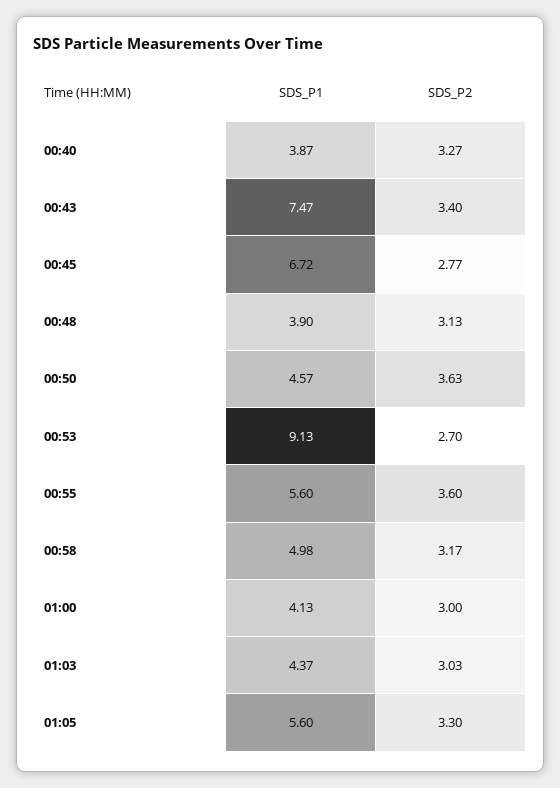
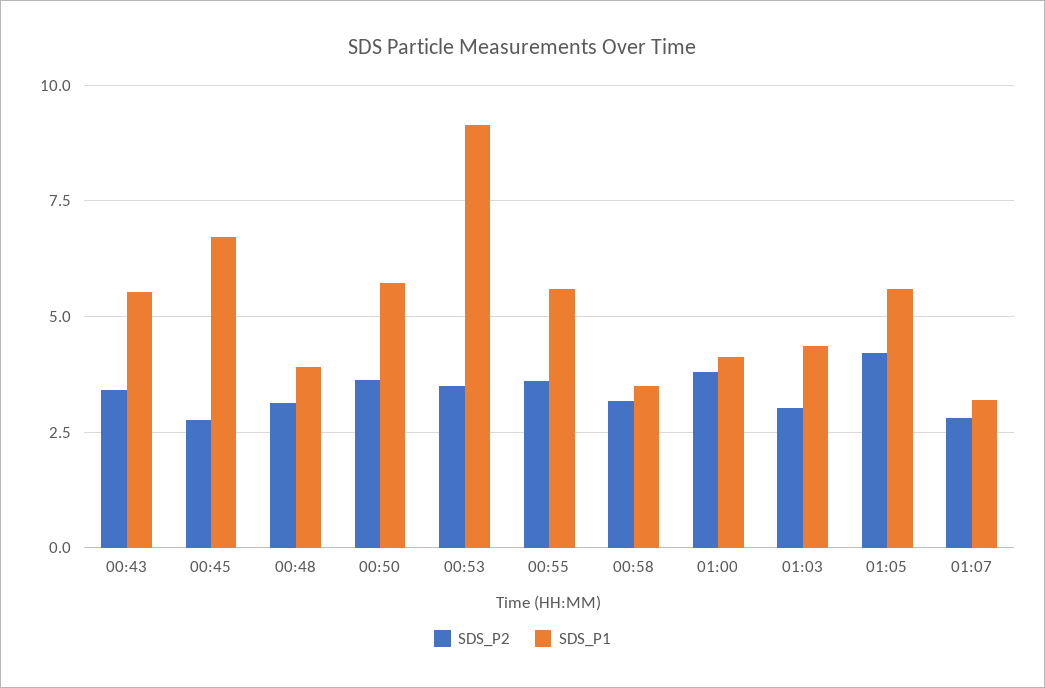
SDS_P1, 00:40: 3.87 -> none
SDS_P2, 00:40: 3.27 -> none
SDS_P1, 00:43: 7.47 -> 5.5
SDS_P1, 00:50: 4.57 -> 5.75
SDS_P2, 00:53: 2.7 -> 3.5
SDS_P1, 00:58: 4.98 -> 3.5
SDS_P2, 01:00: 3 -> 3.75
SDS_P2, 01:05: 3.3 -> 4.25
SDS_P2, 01:07: none -> 2.75
SDS_P1, 01:07: none -> 3.25

